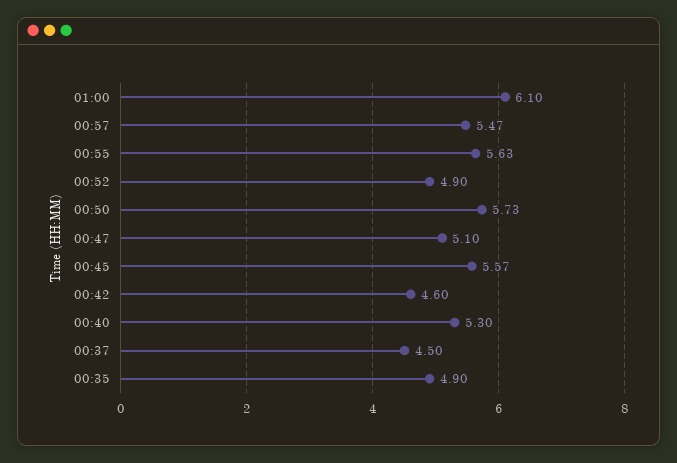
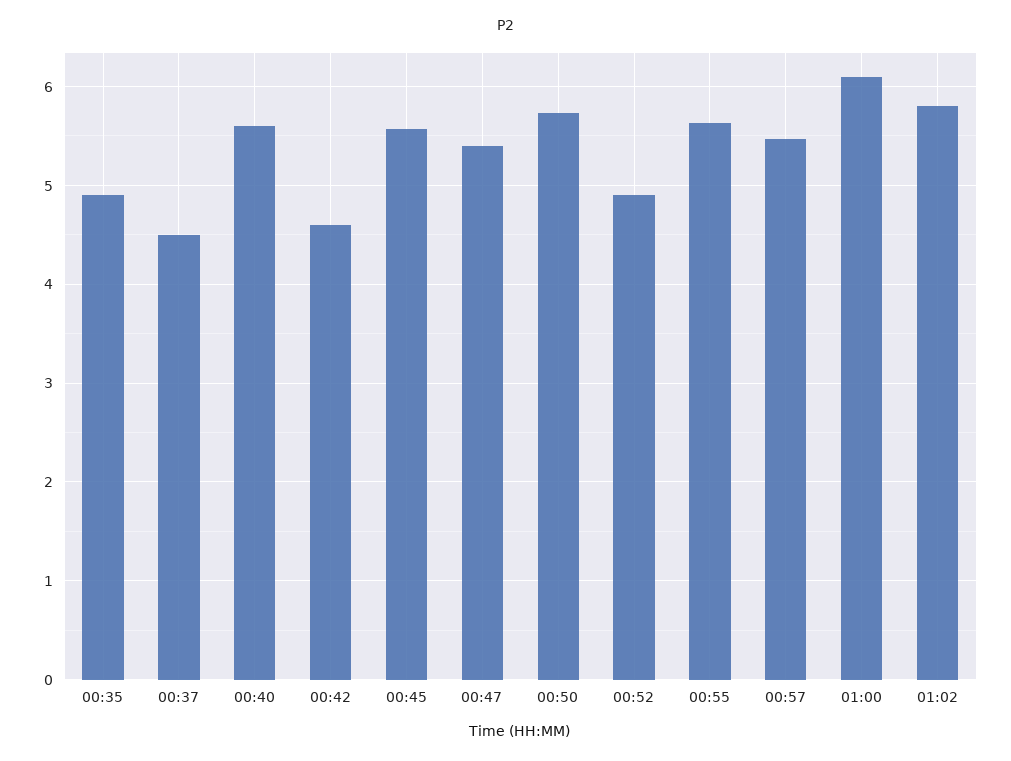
00:47: 5.1 -> 5.4
00:40: 5.3 -> 5.6
01:02: none -> 5.8

